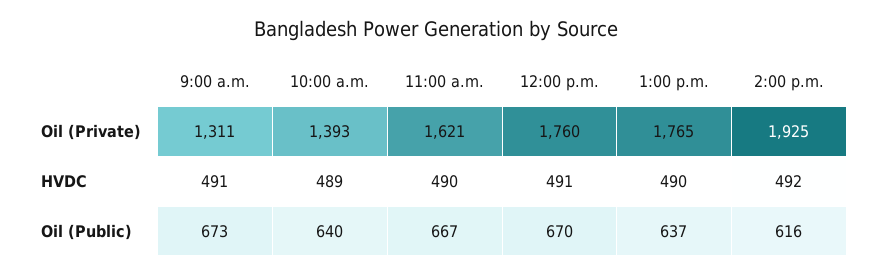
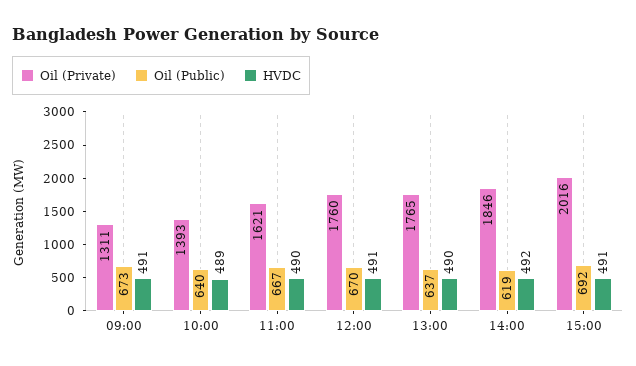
Oil (Private), 2:00 p.m.: 1925 -> 1846
Oil (Public), 2:00 p.m.: 616 -> 619
Oil (Private), 15:00: none -> 2016
Oil (Public), 15:00: none -> 692
HVDC, 15:00: none -> 491

